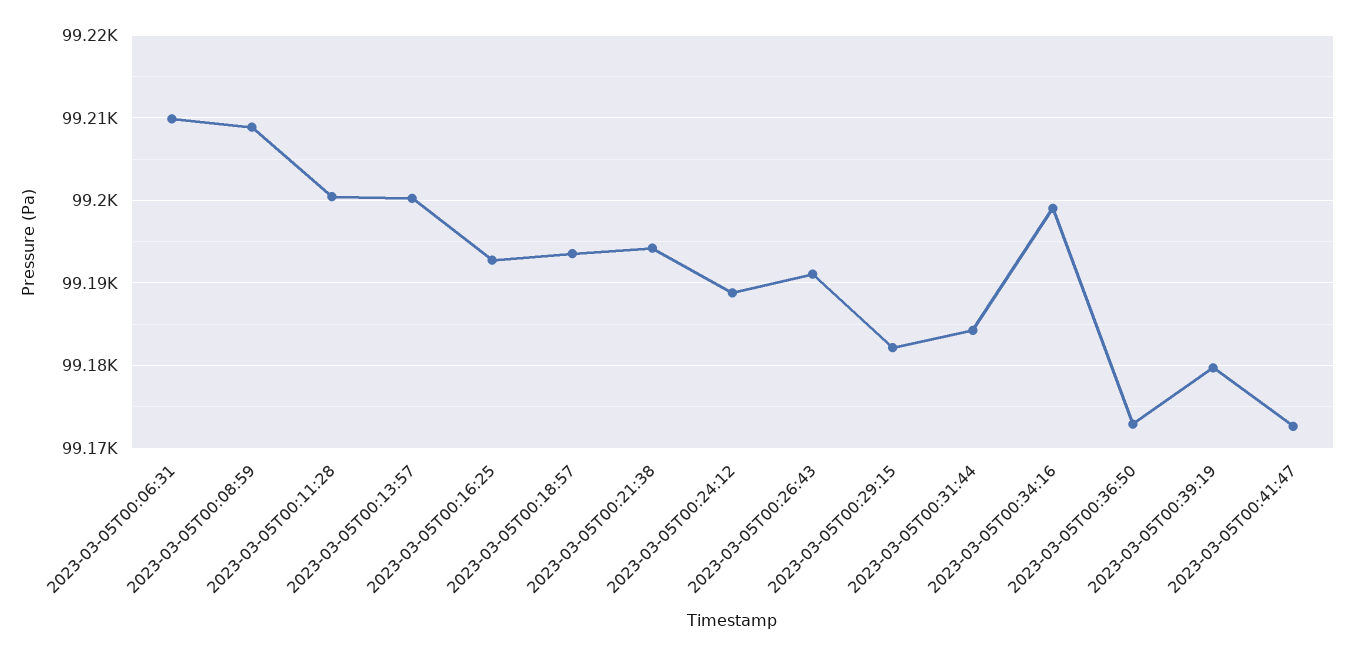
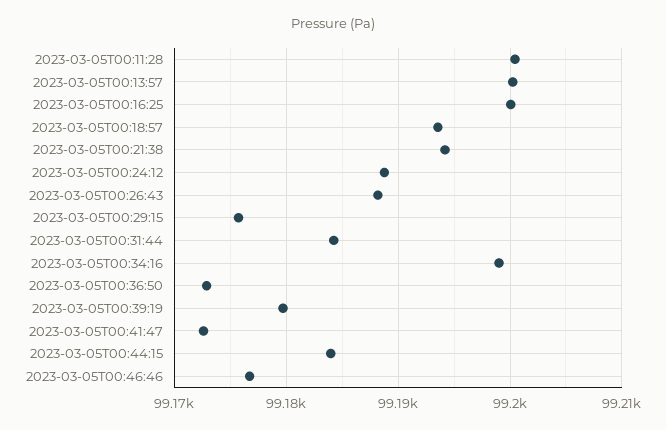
2023-03-05T00:06:31: 99210 -> none
2023-03-05T00:08:59: 99209 -> none
2023-03-05T00:16:25: 99193 -> 99200
2023-03-05T00:26:43: 99191 -> 99188
2023-03-05T00:29:15: 99182 -> 99176
2023-03-05T00:44:15: none -> 99184
2023-03-05T00:46:46: none -> 99177

